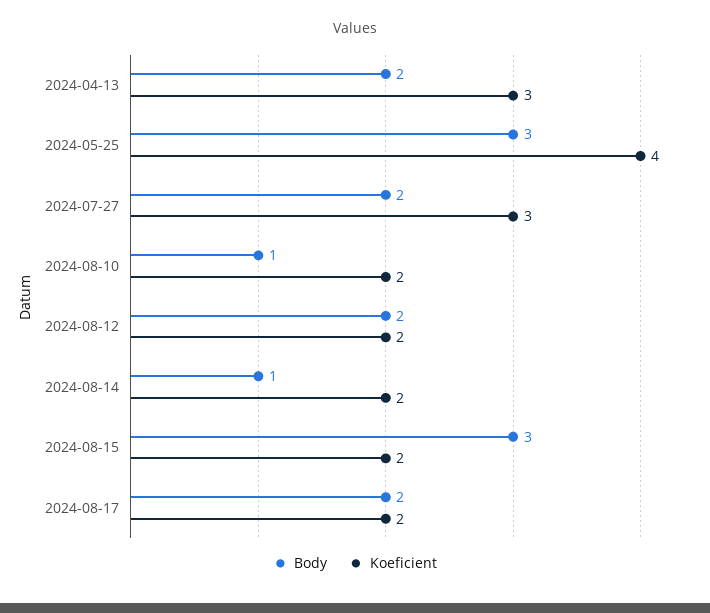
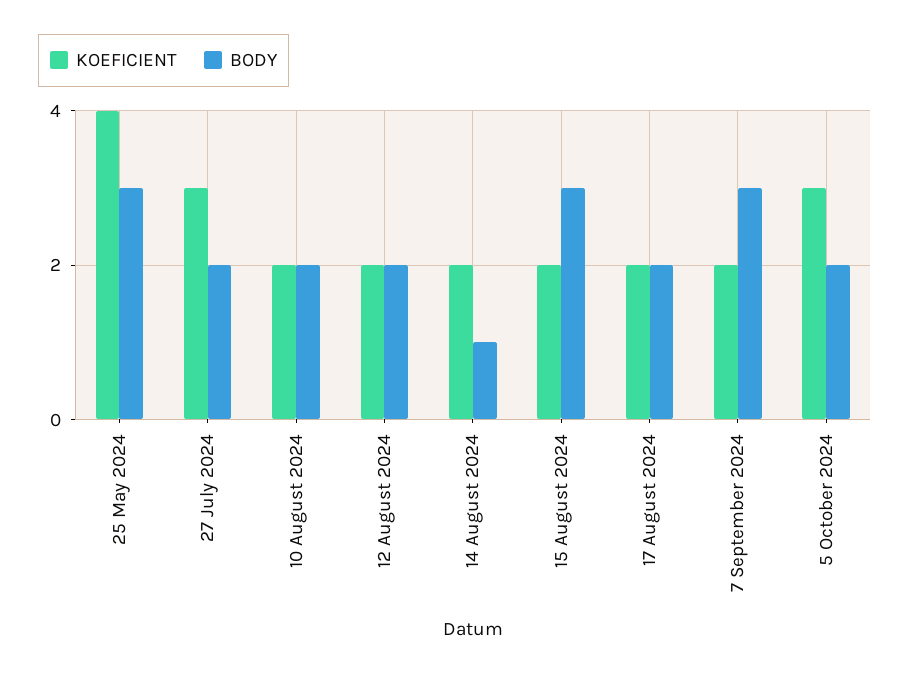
Body, 2024-04-13: 2 -> none
Koeficient, 2024-04-13: 3 -> none
Body, 2024-08-10: 1 -> 2
Koeficient, 7 September 2024: none -> 2
Body, 7 September 2024: none -> 3
Koeficient, 5 October 2024: none -> 3
Body, 5 October 2024: none -> 2

